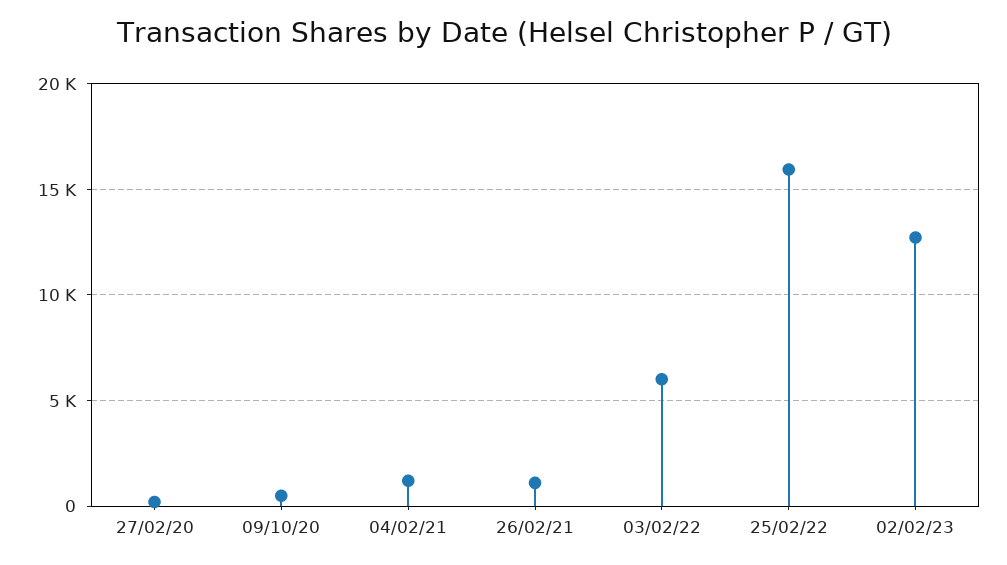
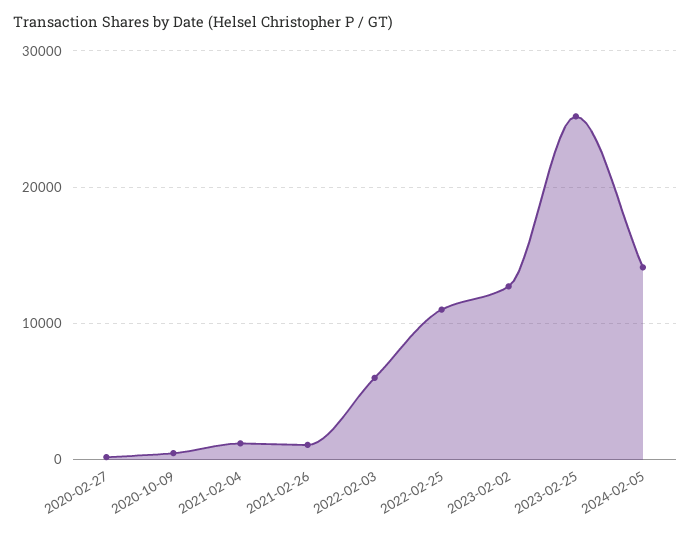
25/02/22: 16000 -> 11000
2023-02-25: none -> 25000
2024-02-05: none -> 14000

